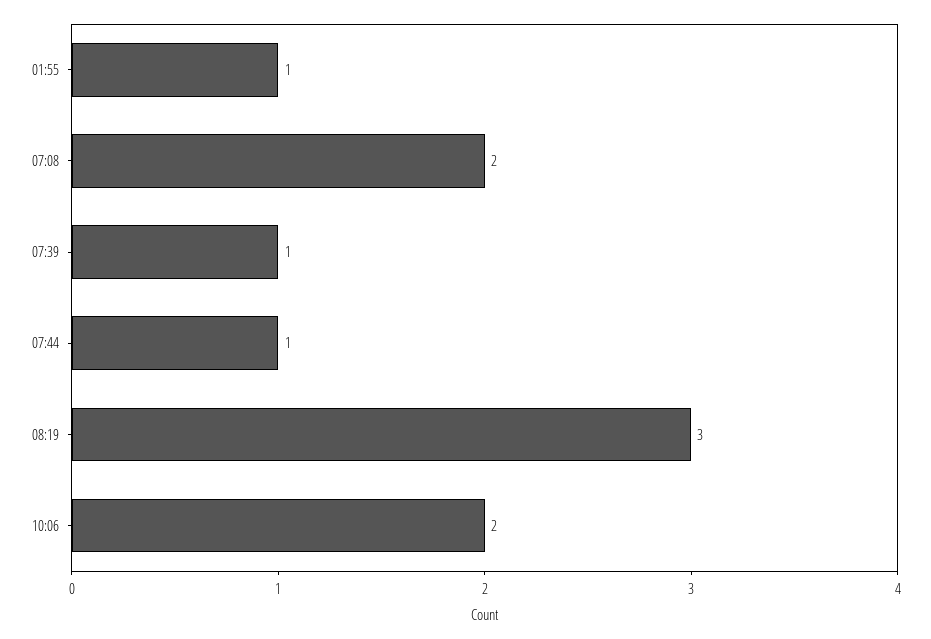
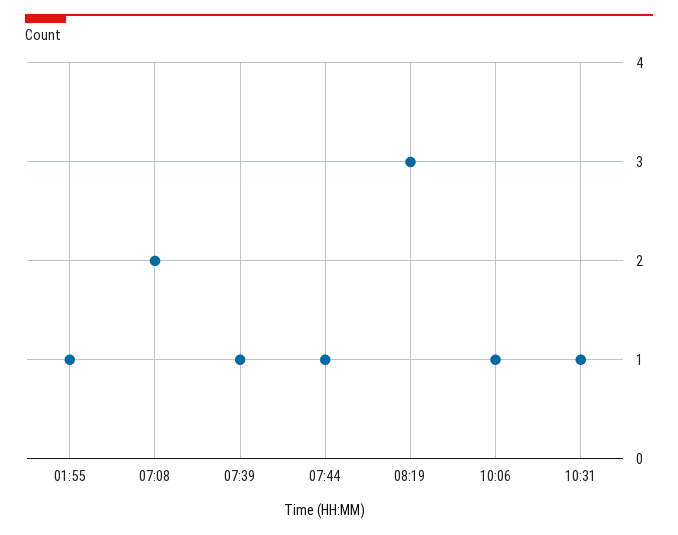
10:06: 2 -> 1
10:31: none -> 1

